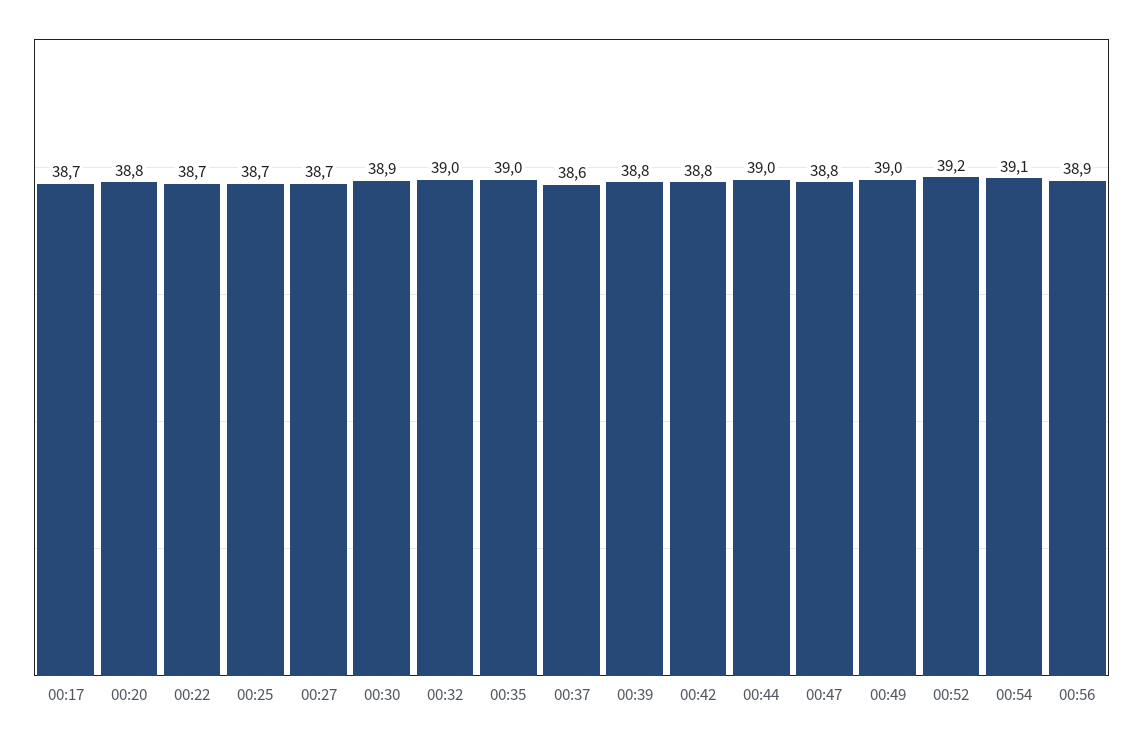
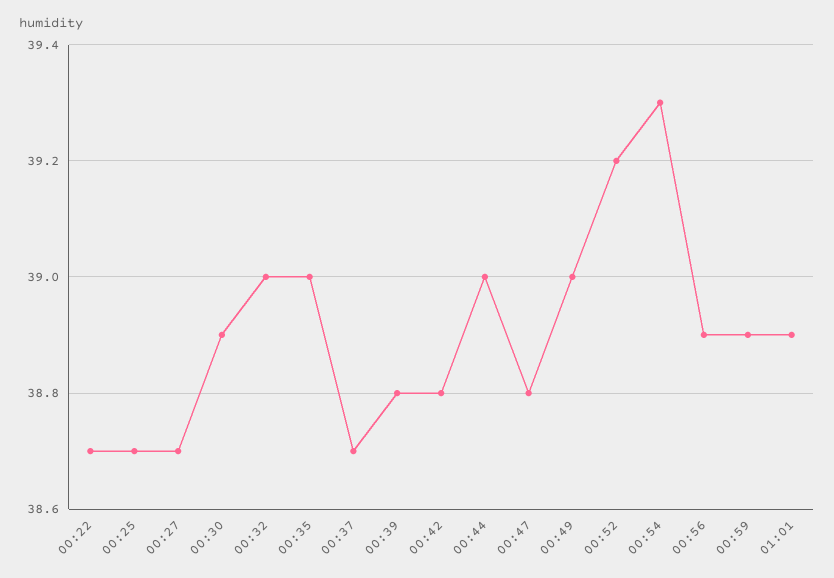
00:17: 38.7 -> none
00:20: 38.8 -> none
00:37: 38.6 -> 38.7
00:54: 39.1 -> 39.3
00:59: none -> 38.9
01:01: none -> 38.9

